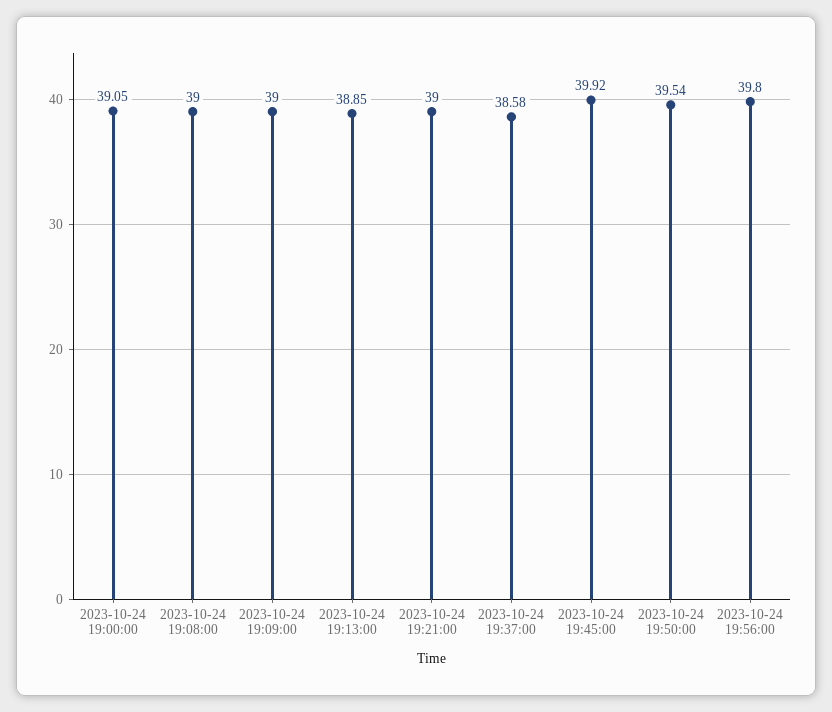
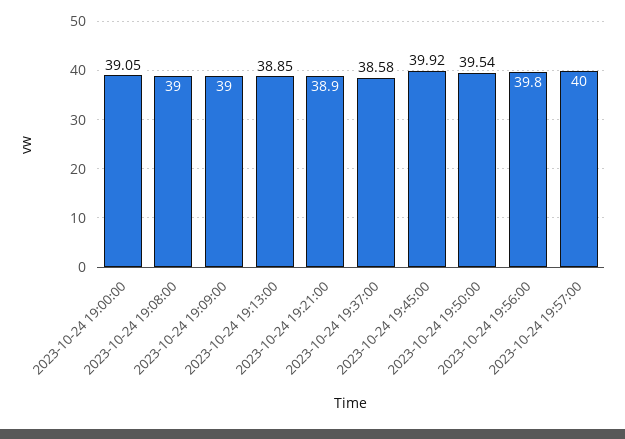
2023-10-24 19:21:00: 39 -> 38.9
2023-10-24 19:57:00: none -> 40

